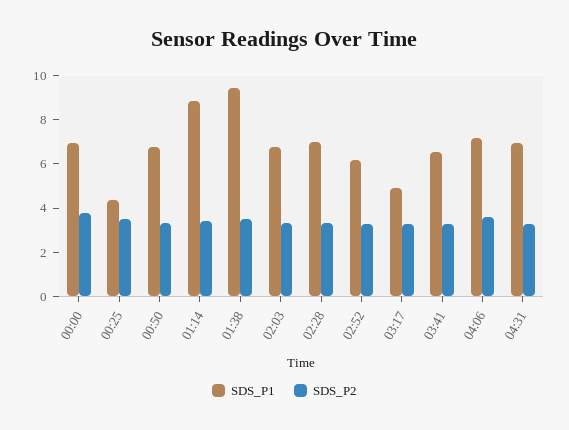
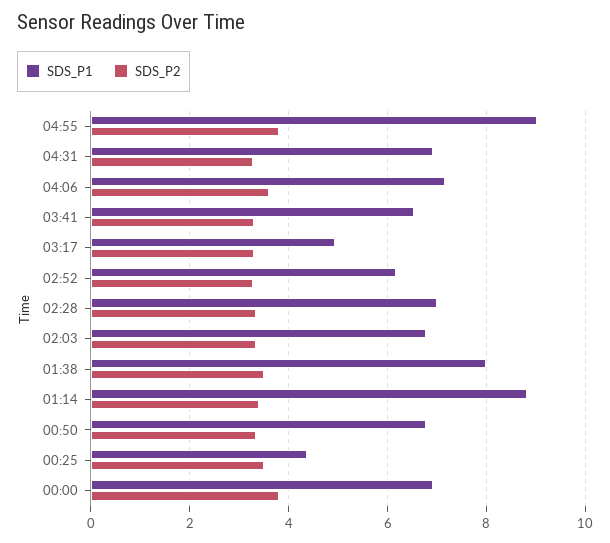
SDS_P1, 01:38: 9.5 -> 8
SDS_P1, 04:55: none -> 9
SDS_P2, 04:55: none -> 3.8

